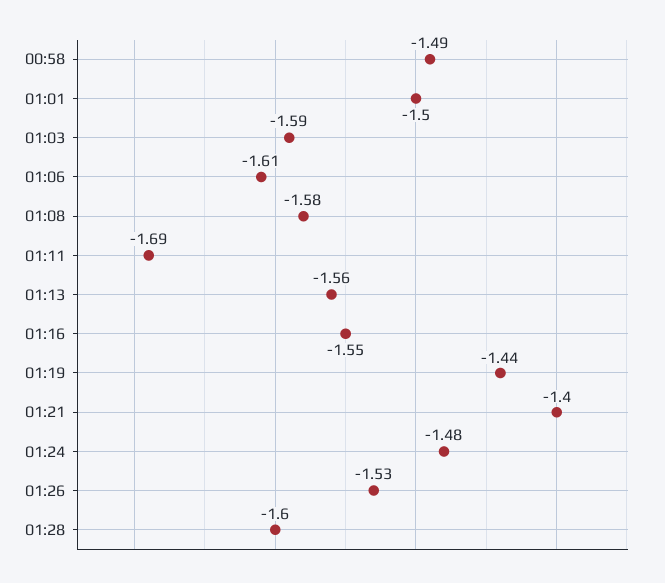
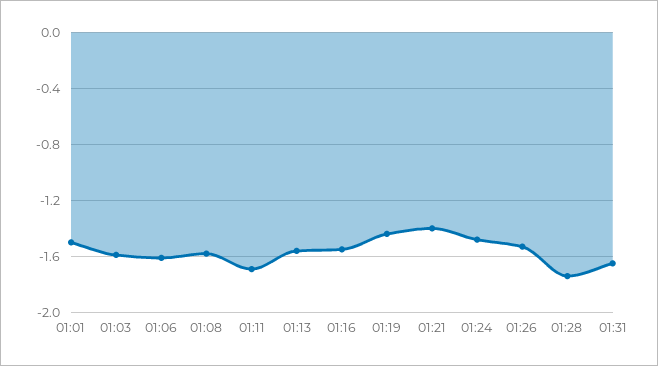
00:58: -1.49 -> none
01:28: -1.6 -> -1.75
01:31: none -> -1.65

